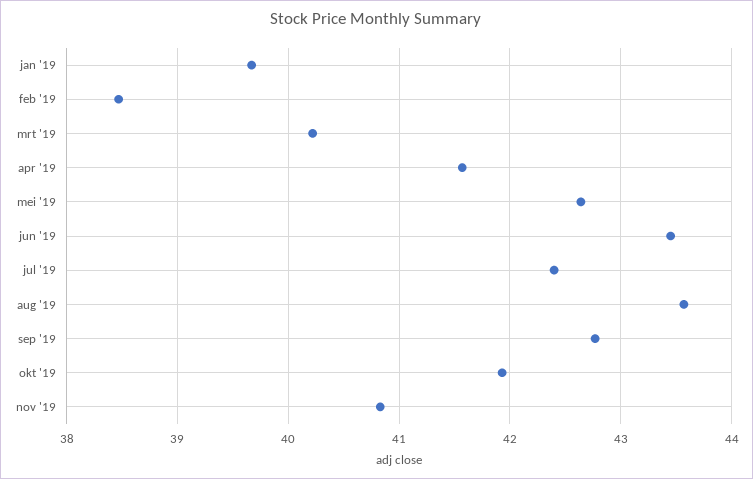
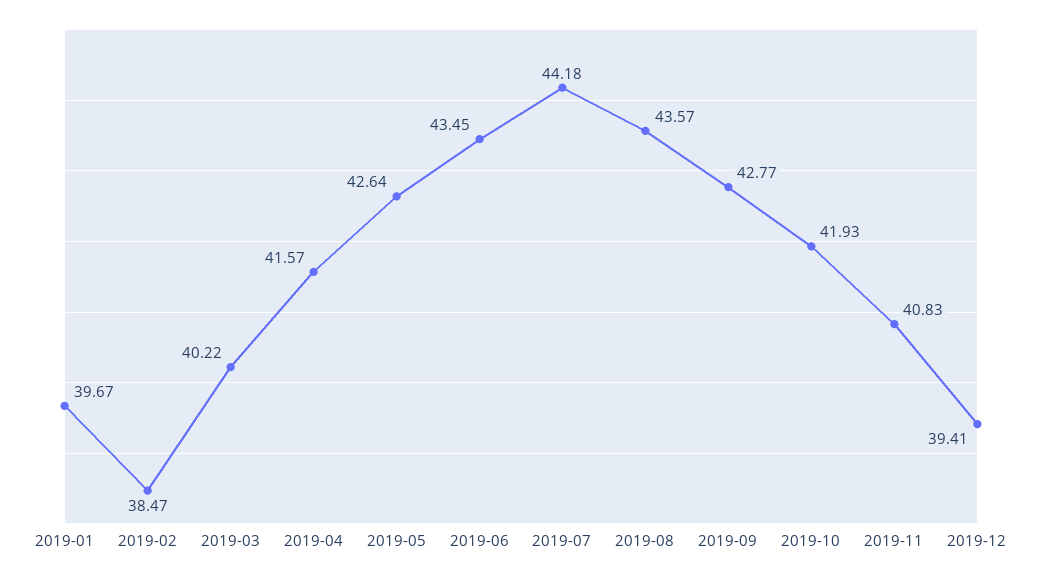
jul '19: 42.4 -> 44.18
2019-12: none -> 39.41

